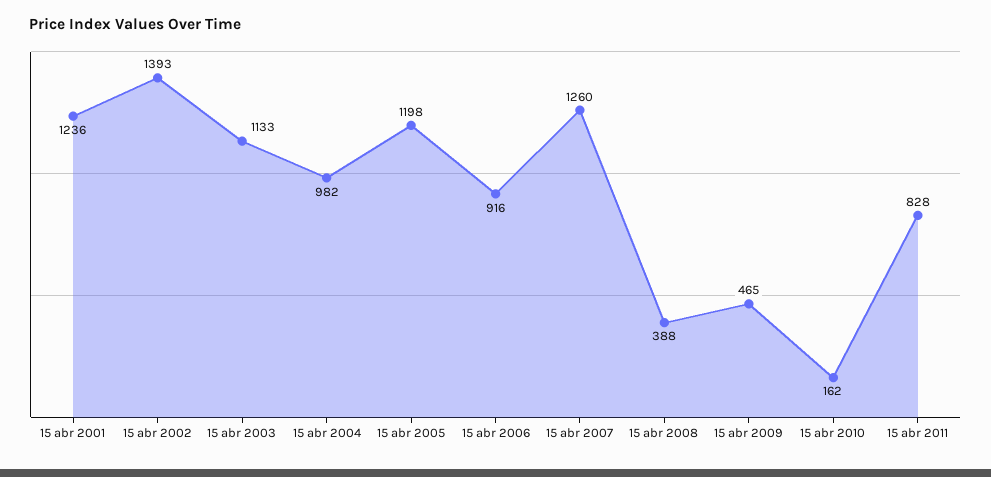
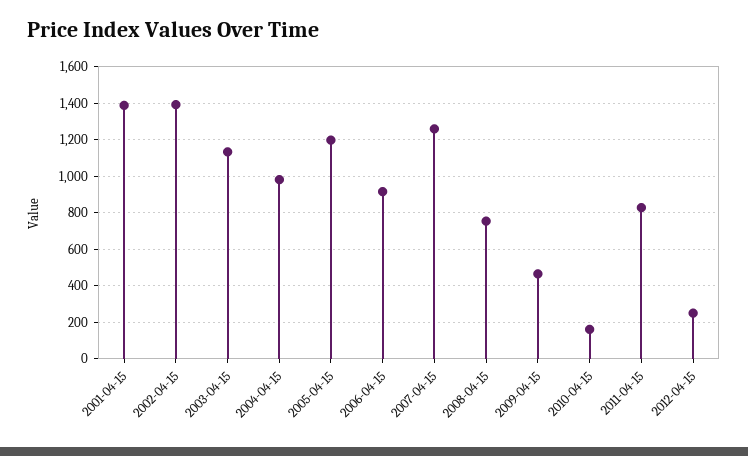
15 abr 2001: 1236 -> 1400
15 abr 2008: 388 -> 750
2012-04-15: none -> 250

